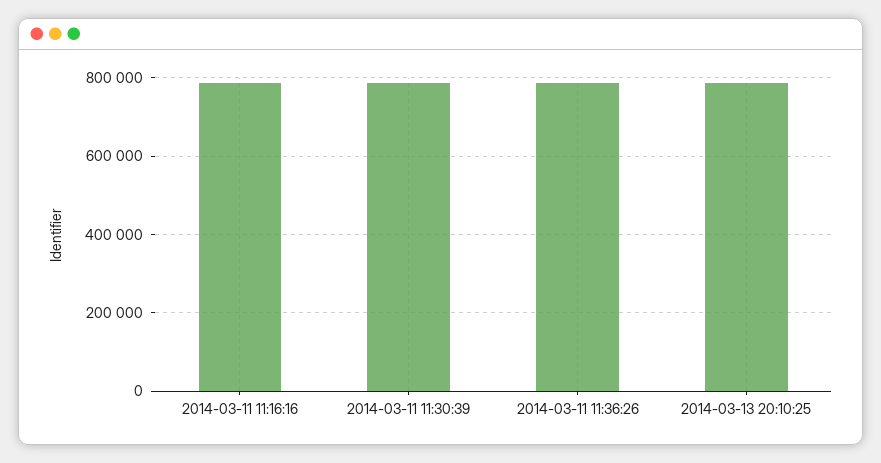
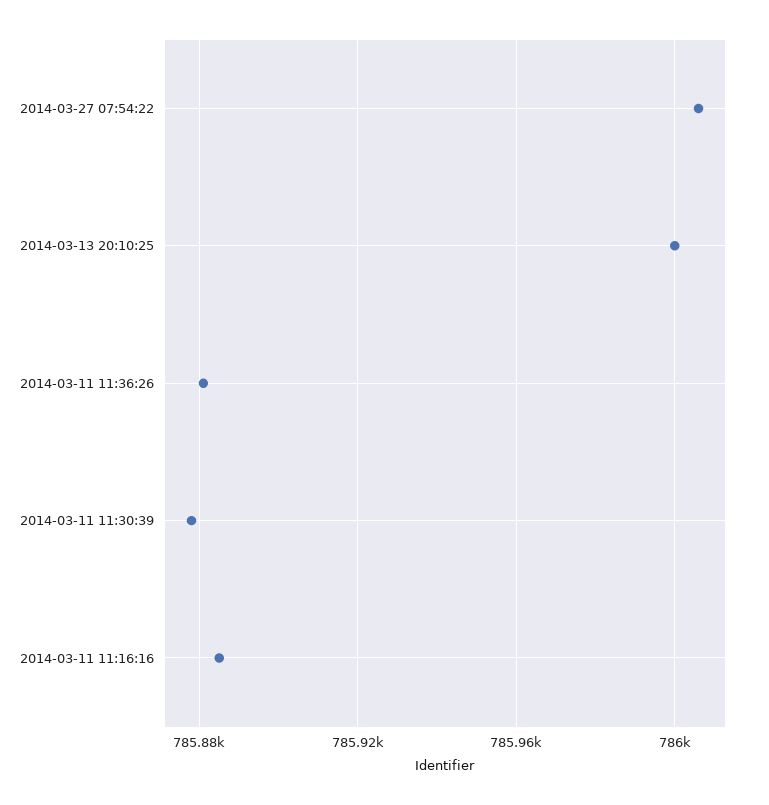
2014-03-27 07:54:22: none -> 786005

